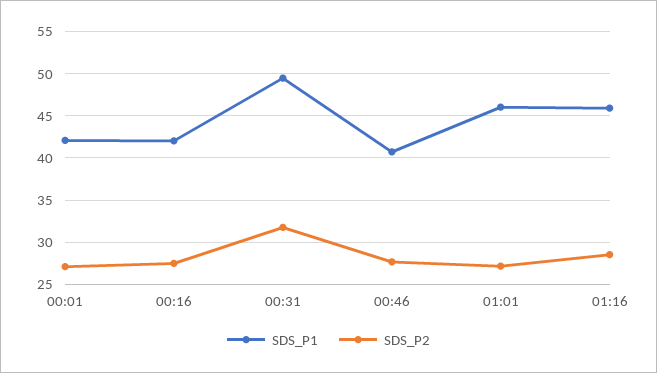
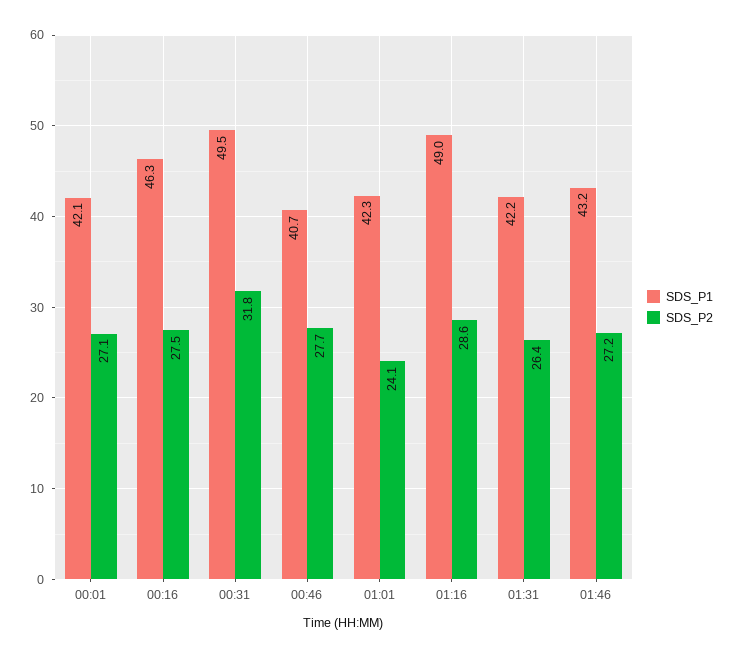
SDS_P1, 00:16: 42 -> 46.3
SDS_P1, 01:01: 46 -> 42.3
SDS_P2, 01:01: 27 -> 24.1
SDS_P1, 01:16: 46 -> 49
SDS_P1, 01:31: none -> 42.2
SDS_P2, 01:31: none -> 26.4
SDS_P1, 01:46: none -> 43.2
SDS_P2, 01:46: none -> 27.2

